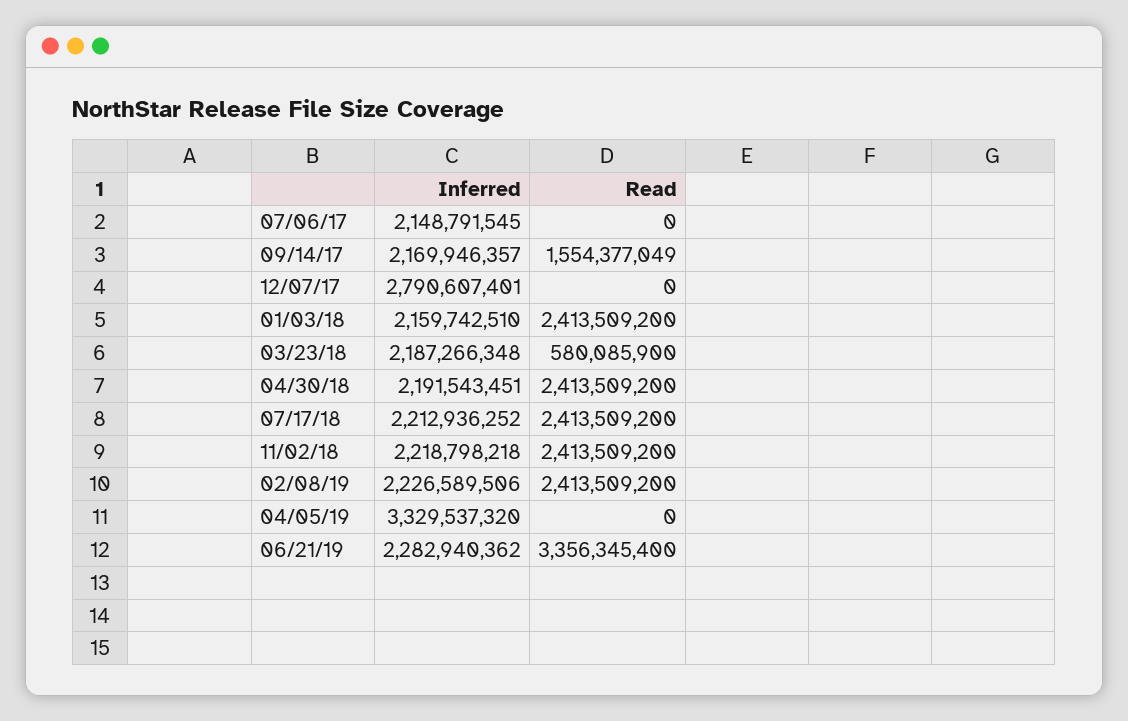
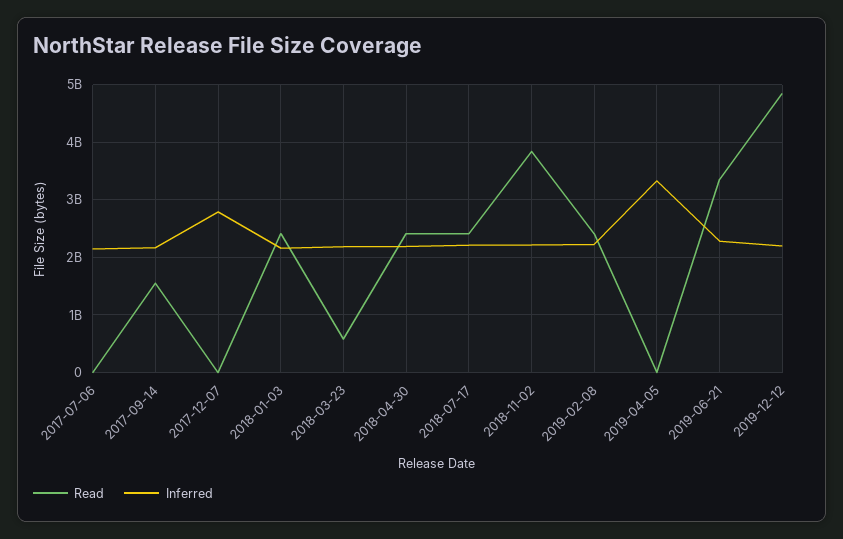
Read, 11/02/18: 2413509200 -> 3800000000
Read, 2019-12-12: none -> 4800000000
Inferred, 2019-12-12: none -> 2200000000

